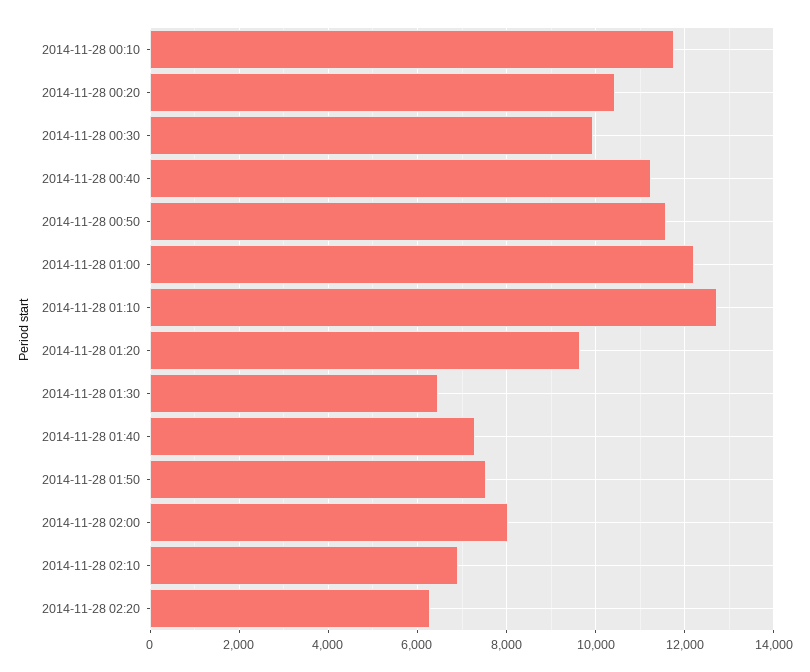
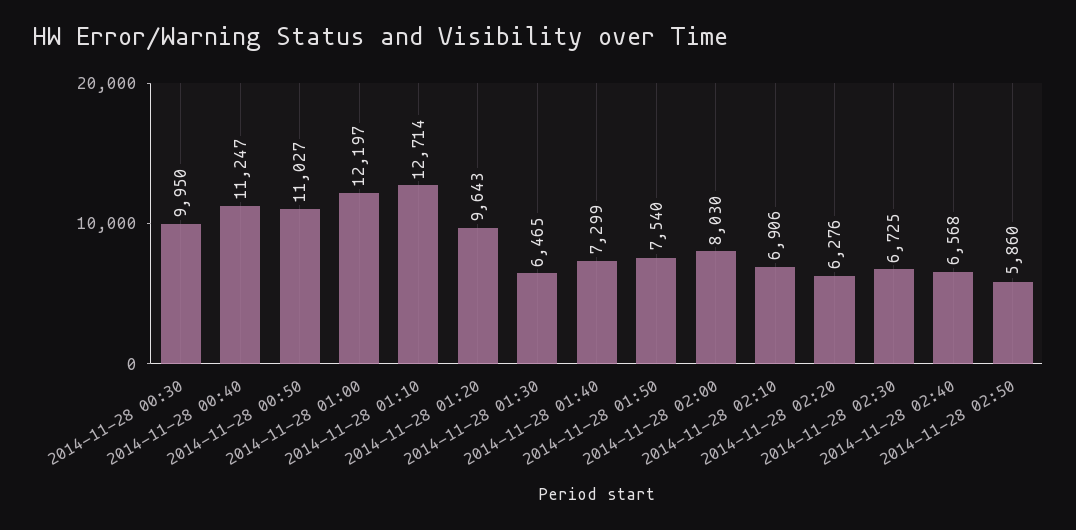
2014-11-28 00:10: 11800 -> none
2014-11-28 00:20: 10400 -> none
2014-11-28 00:50: 11600 -> 11027
2014-11-28 02:30: none -> 6725
2014-11-28 02:40: none -> 6568
2014-11-28 02:50: none -> 5860

